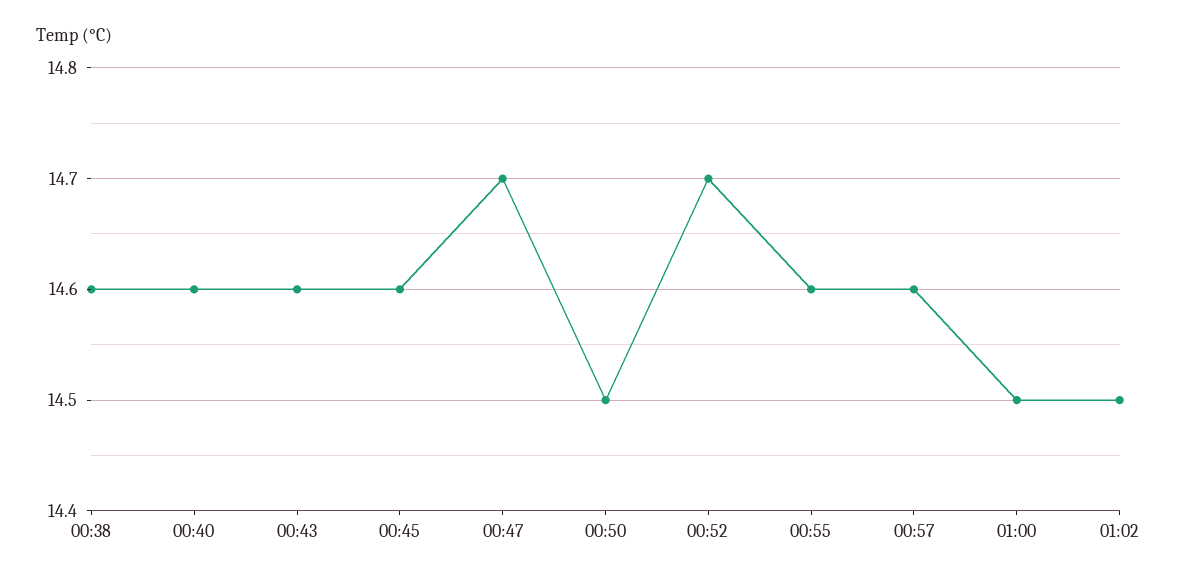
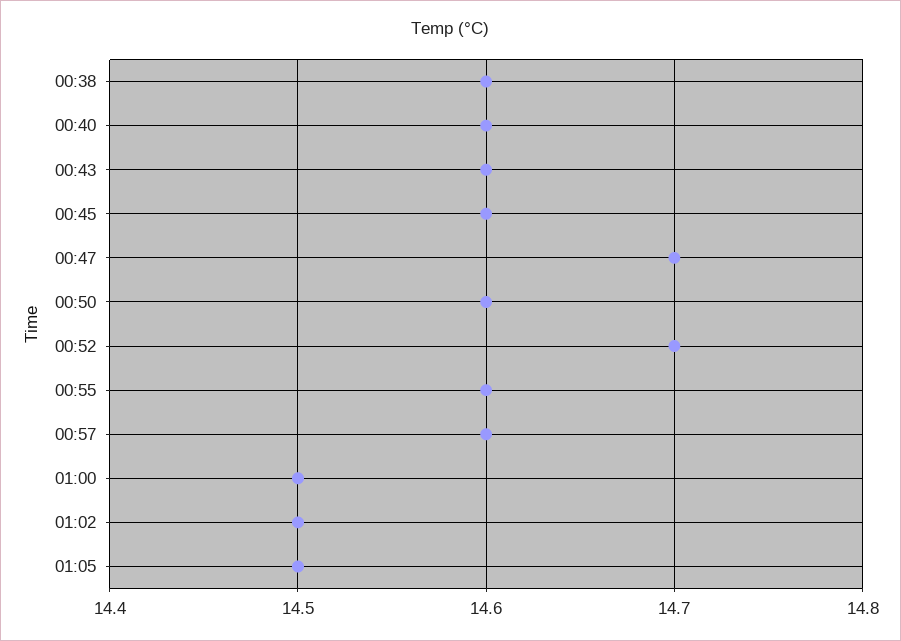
00:50: 14.5 -> 14.6
01:05: none -> 14.5

